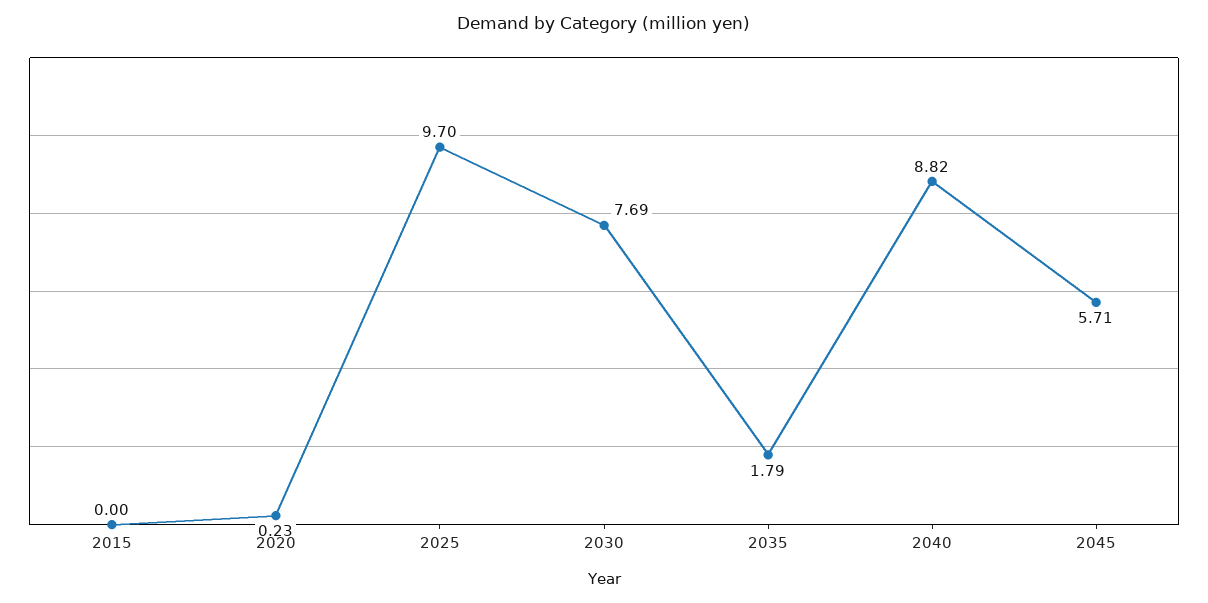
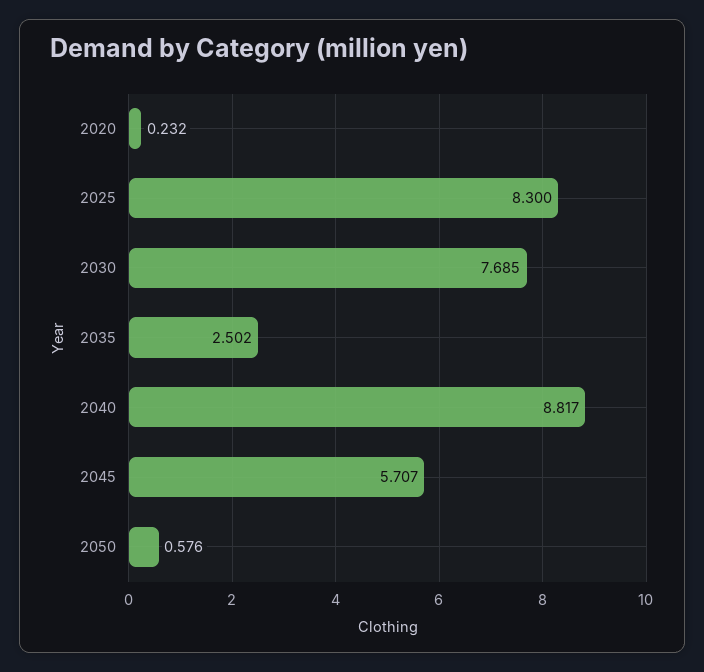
2015: 0 -> none
2025: 9.7 -> 8.3
2035: 1.79 -> 2.502
2050: none -> 0.576

